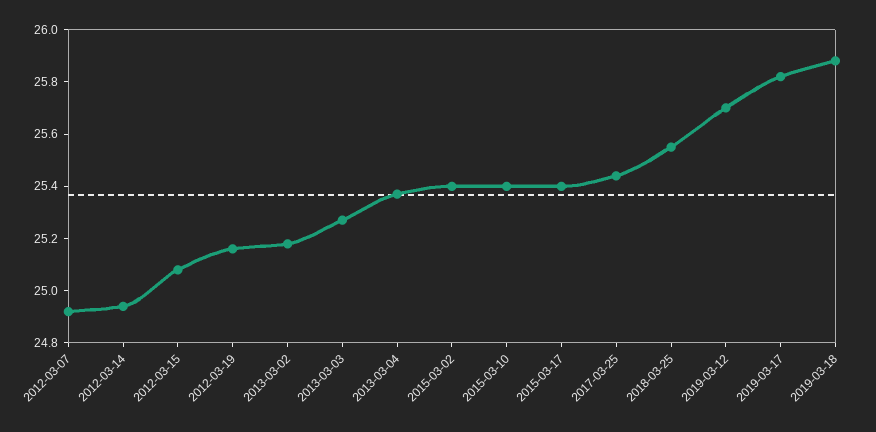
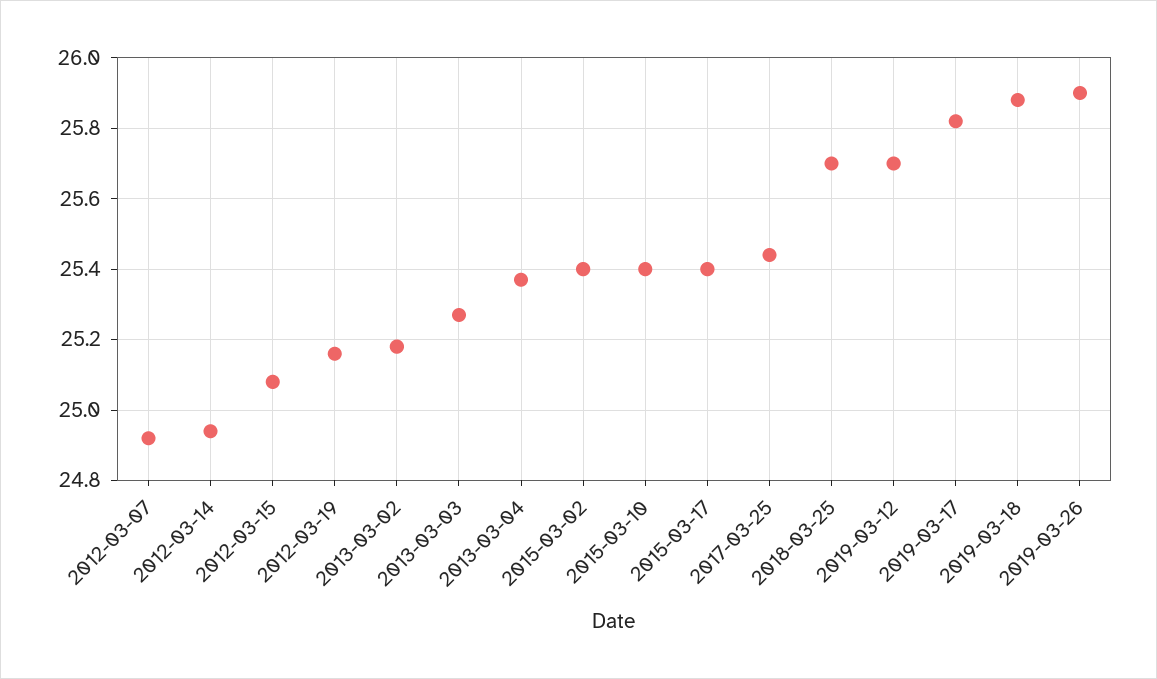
2018-03-25: 25.55 -> 25.7
2019-03-26: none -> 25.9

